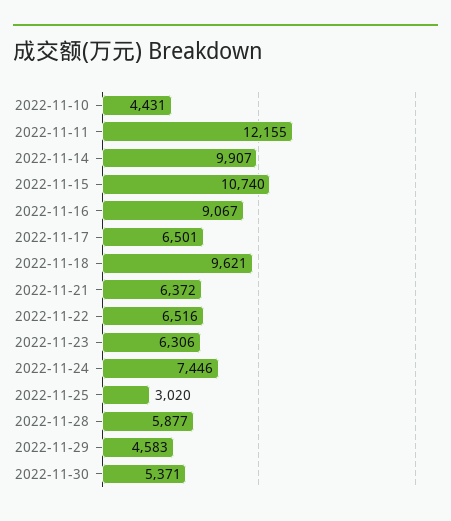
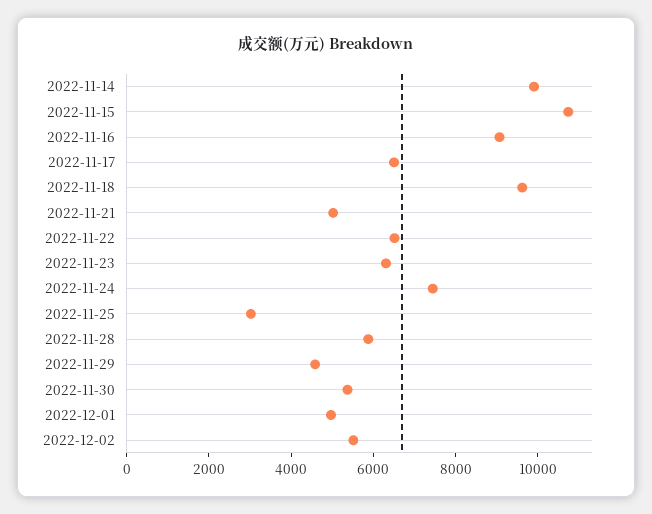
2022-11-10: 4431 -> none
2022-11-11: 12155 -> none
2022-11-21: 6372 -> 5000
2022-12-01: none -> 5000
2022-12-02: none -> 5500

